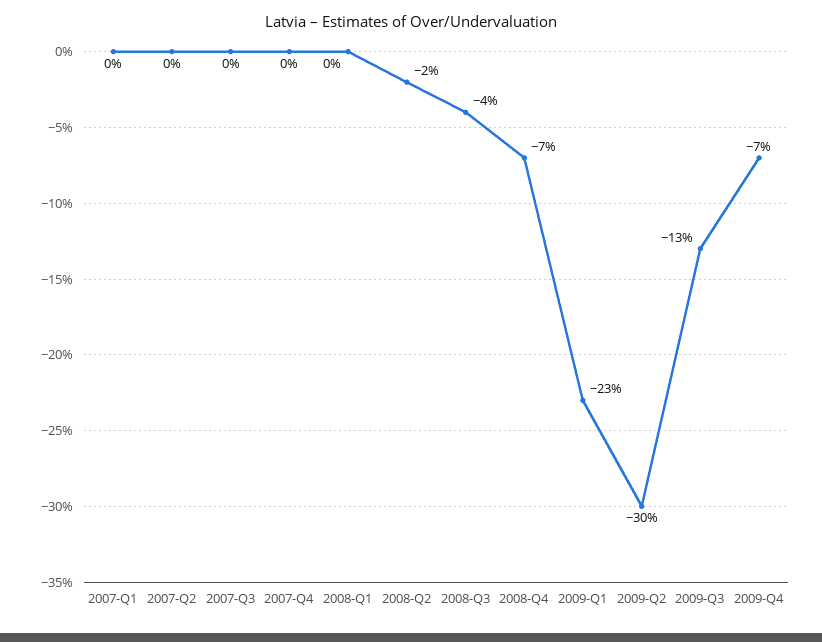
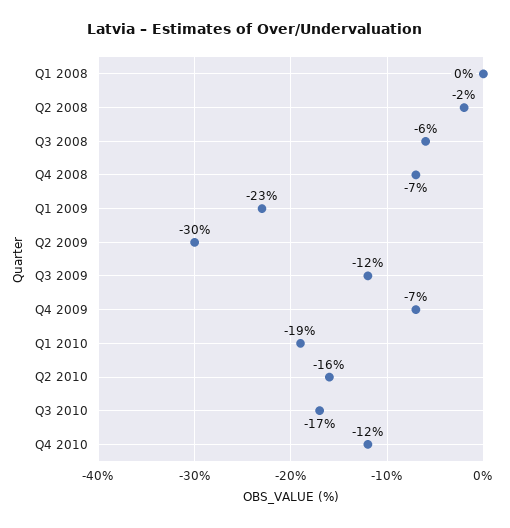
2007-Q1: 0 -> none
2007-Q2: 0 -> none
2007-Q3: 0 -> none
2007-Q4: 0 -> none
2008-Q3: -4 -> -6
2009-Q3: -13 -> -12
Q1 2010: none -> -19
Q2 2010: none -> -16
Q3 2010: none -> -17
Q4 2010: none -> -12

